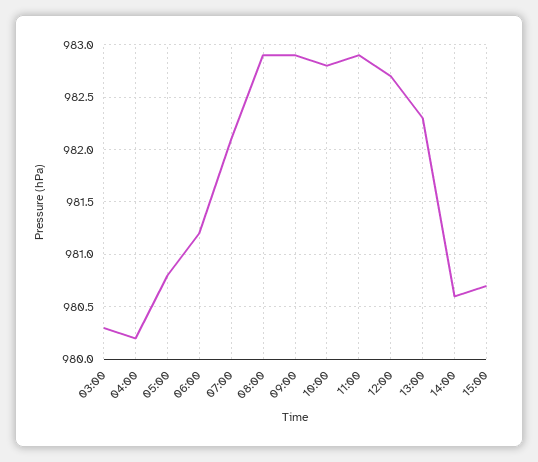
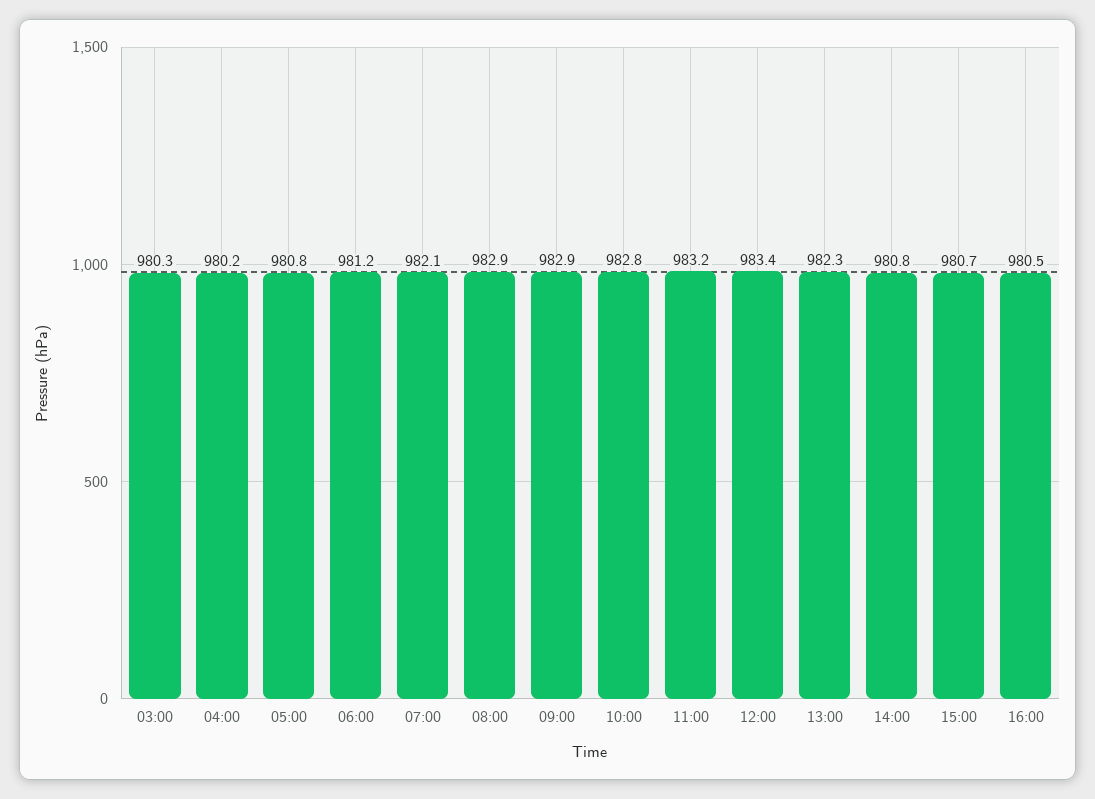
11:00: 982.9 -> 983.2
12:00: 982.7 -> 983.4
14:00: 980.6 -> 980.8
16:00: none -> 980.5

